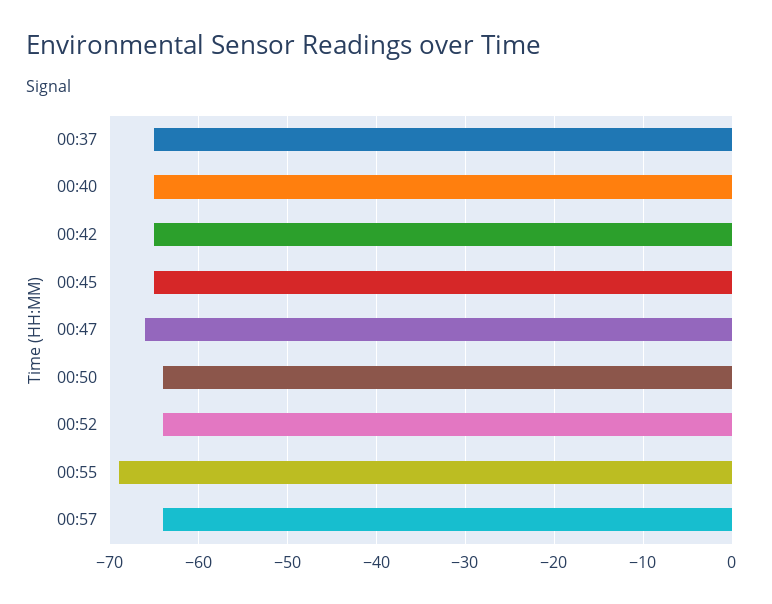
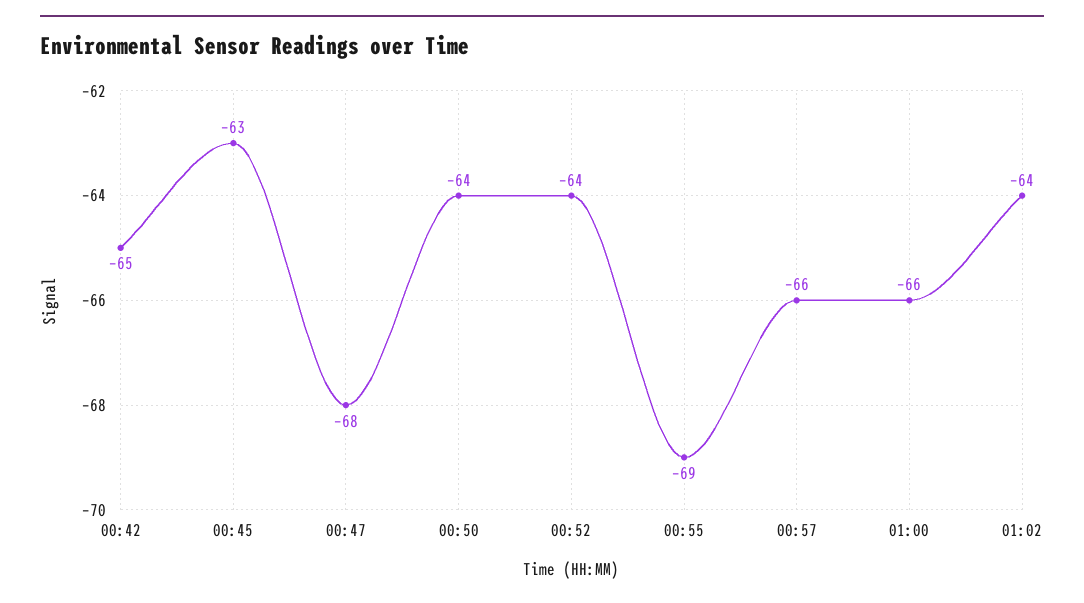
00:37: -65 -> none
00:40: -65 -> none
00:45: -65 -> -63
00:47: -66 -> -68
00:57: -64 -> -66
01:00: none -> -66
01:02: none -> -64

